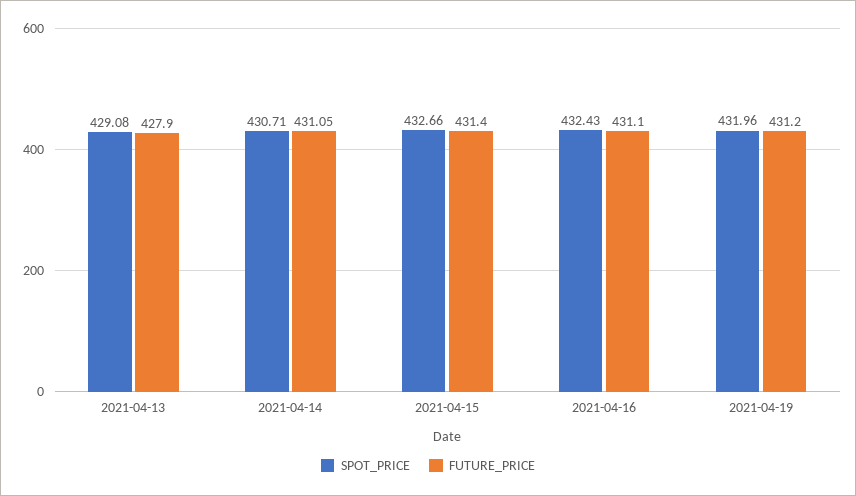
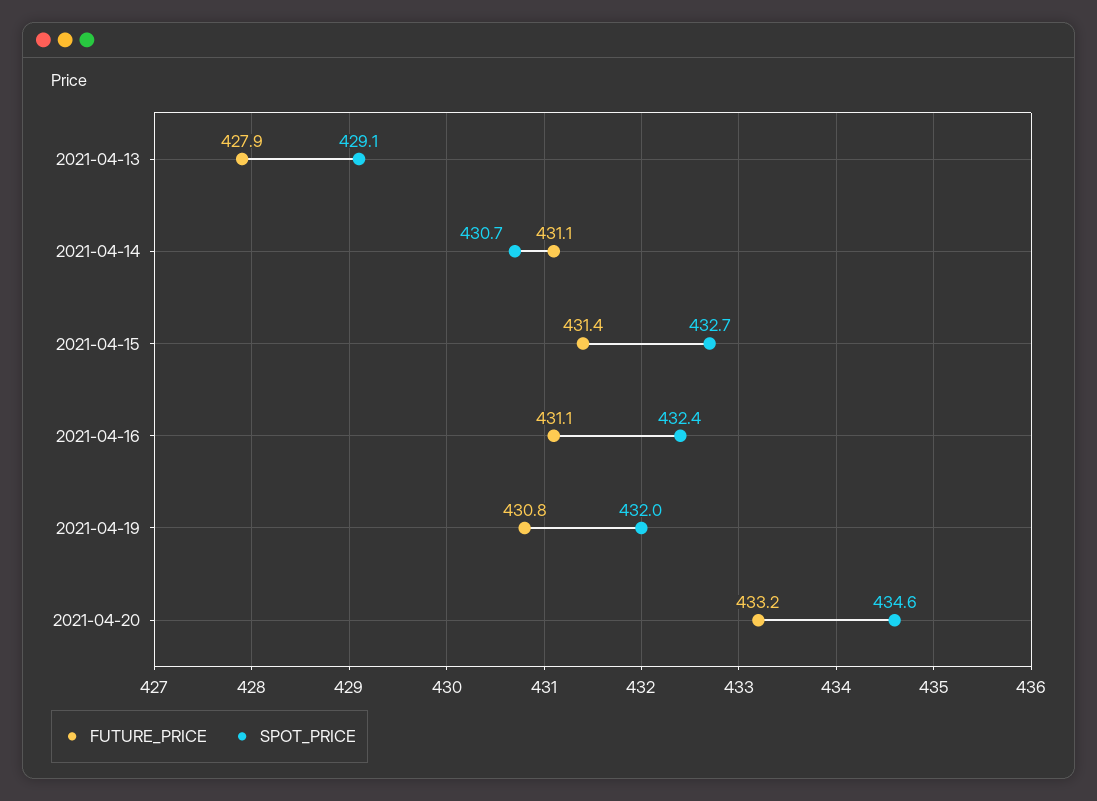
FUTURE_PRICE, 2021-04-19: 431.2 -> 430.8
FUTURE_PRICE, 2021-04-20: none -> 433.2
SPOT_PRICE, 2021-04-20: none -> 434.6

